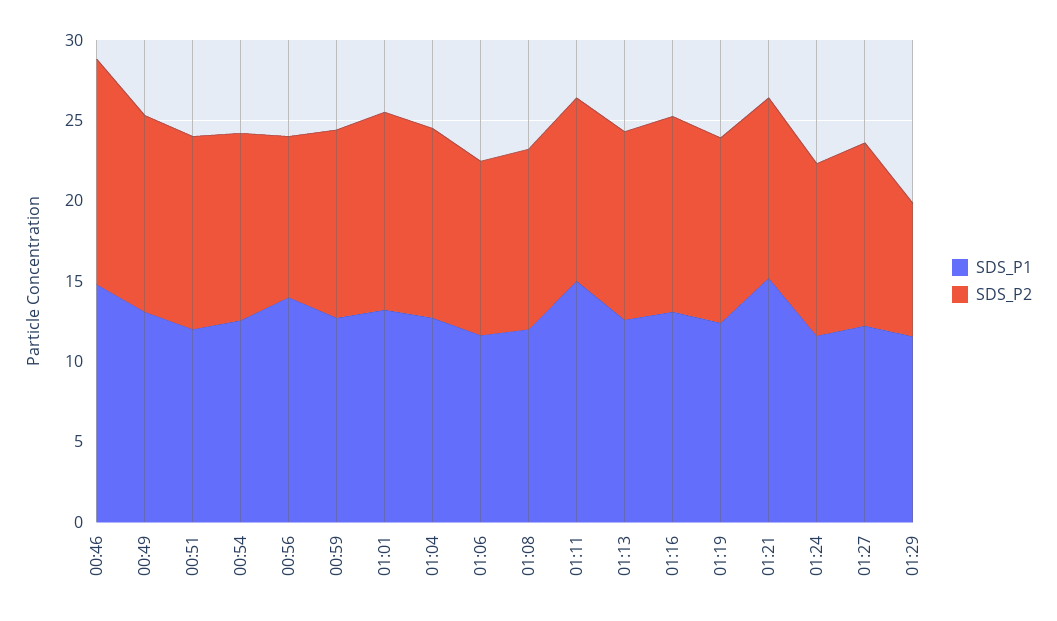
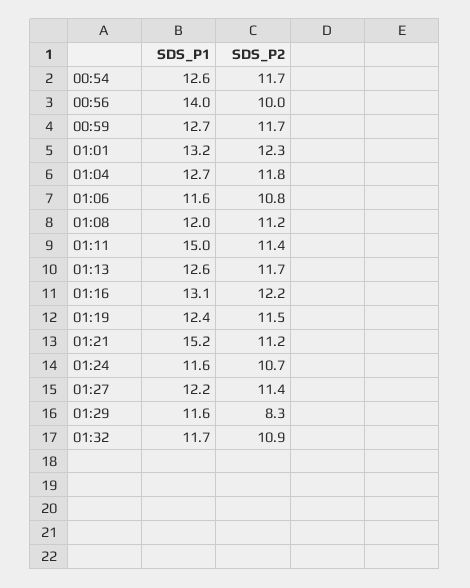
SDS_P1, 00:46: 15 -> none
SDS_P2, 00:46: 14 -> none
SDS_P1, 00:49: 13 -> none
SDS_P2, 00:49: 12 -> none
SDS_P1, 00:51: 12 -> none
SDS_P2, 00:51: 12 -> none
SDS_P1, 01:32: none -> 11.7
SDS_P2, 01:32: none -> 10.9

